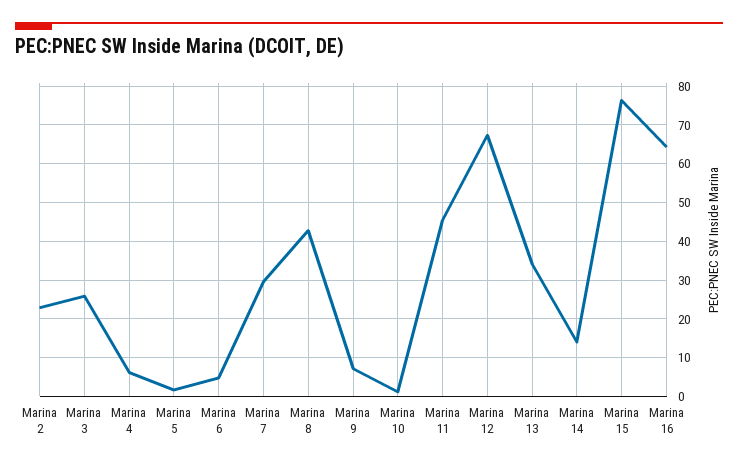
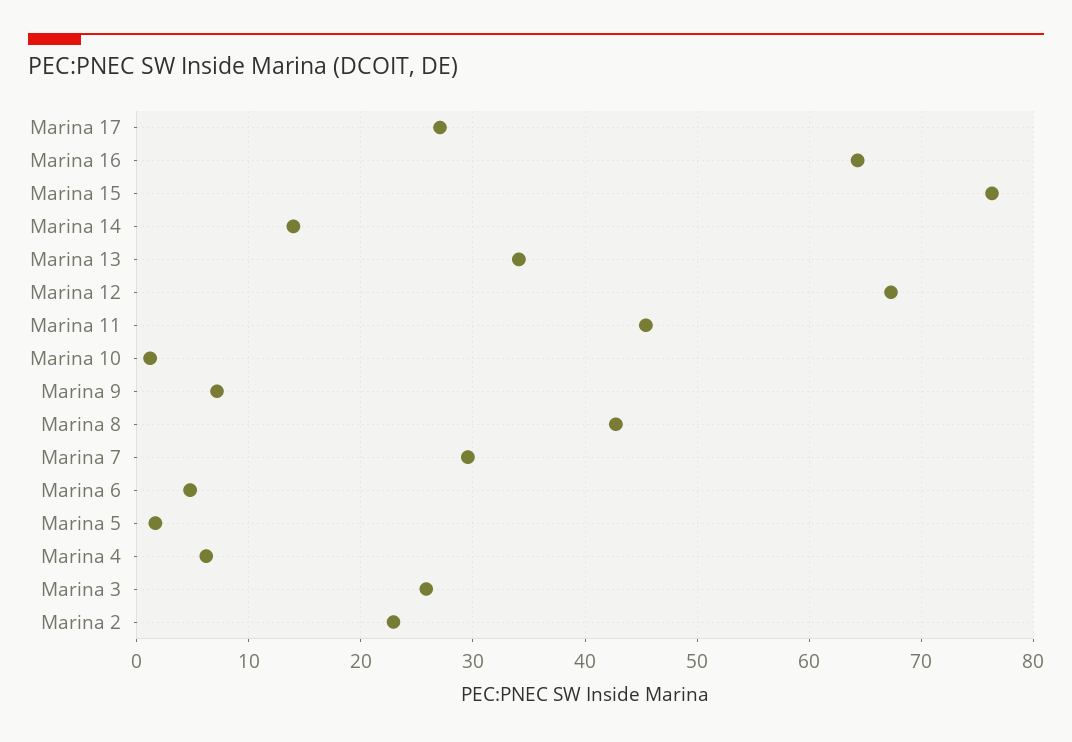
Marina 17: none -> 27

